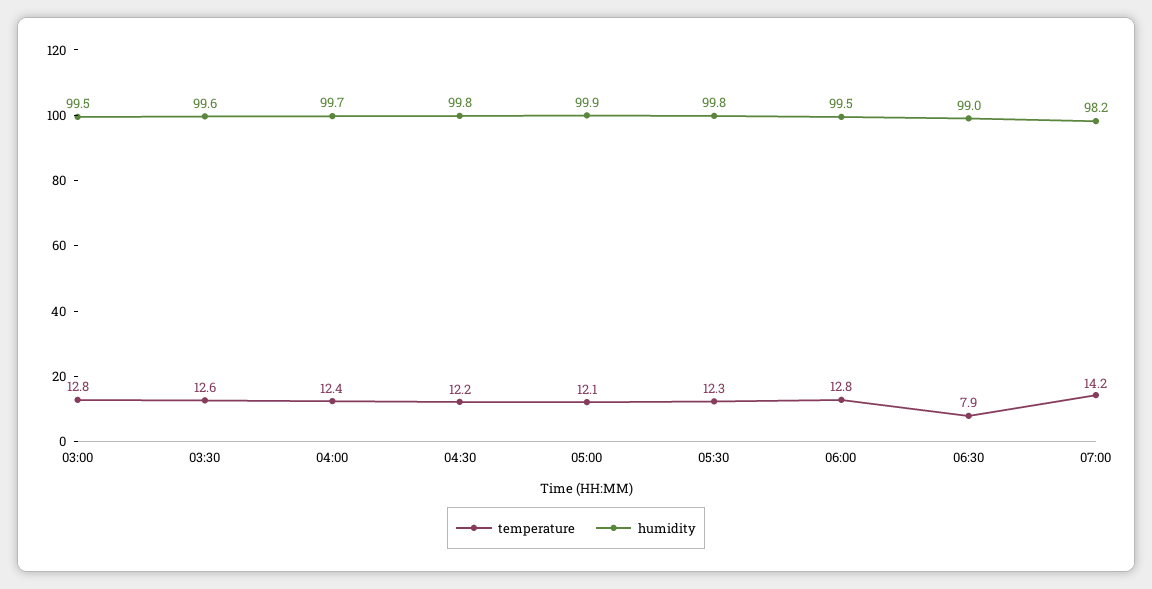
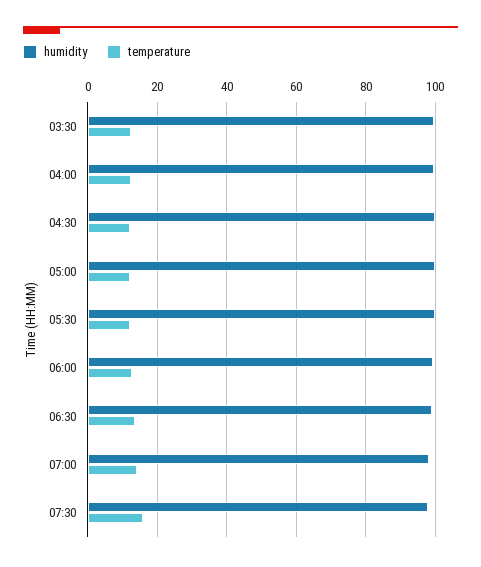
temperature, 03:00: 12.8 -> none
humidity, 03:00: 99.5 -> none
temperature, 06:30: 7.9 -> 14
humidity, 07:30: none -> 98
temperature, 07:30: none -> 16

